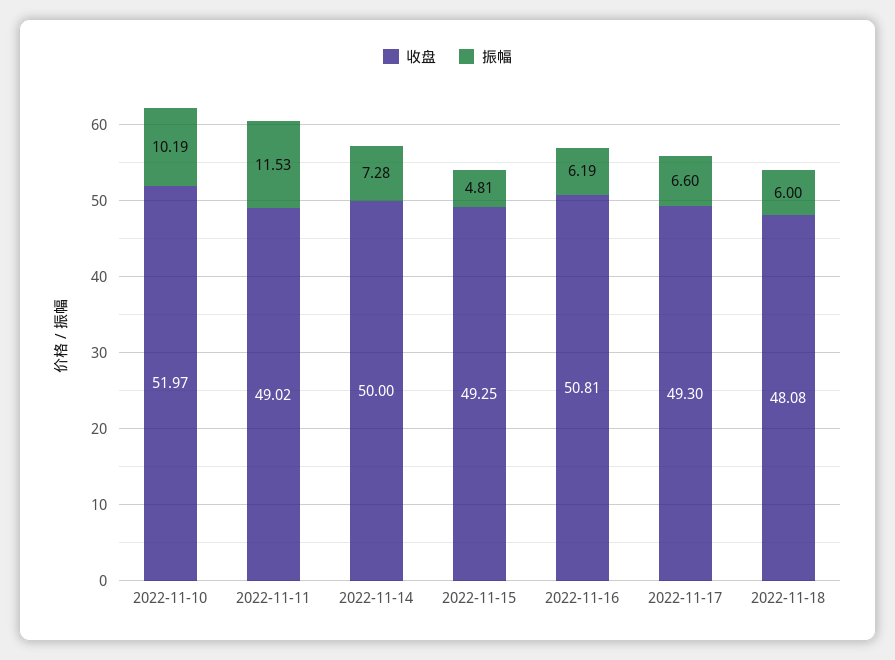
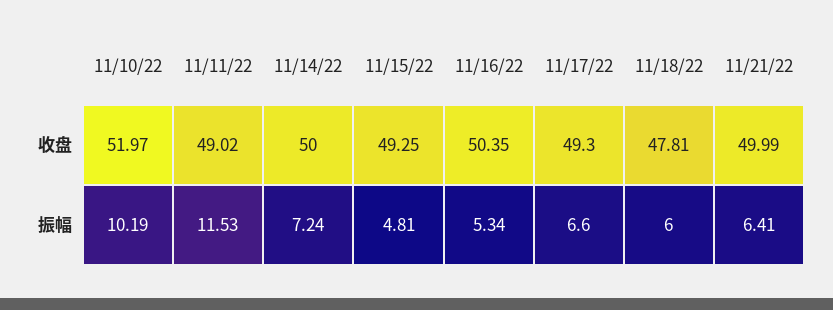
振幅, 2022-11-14: 7.28 -> 7.24
收盘, 2022-11-16: 50.81 -> 50.35
振幅, 2022-11-16: 6.19 -> 5.34
收盘, 2022-11-18: 48.08 -> 47.81
收盘, 11/21/22: none -> 49.99
振幅, 11/21/22: none -> 6.41

